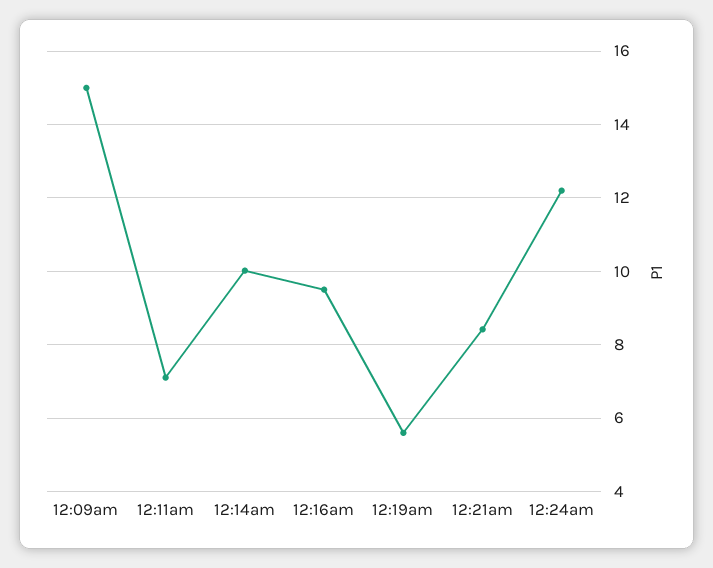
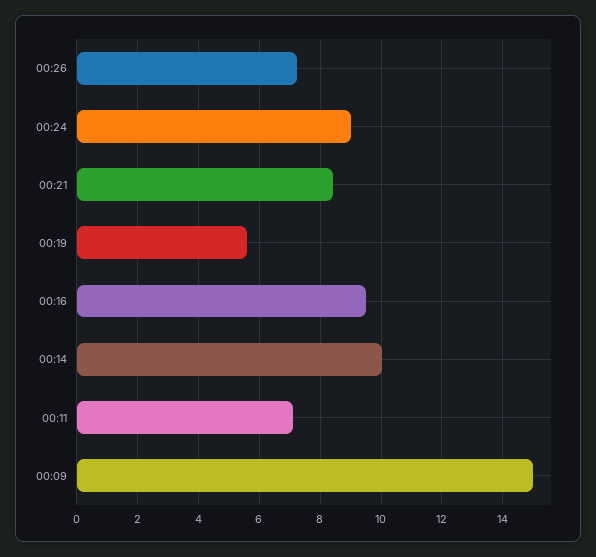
12:24am: 12.2 -> 9
00:26: none -> 7.2

